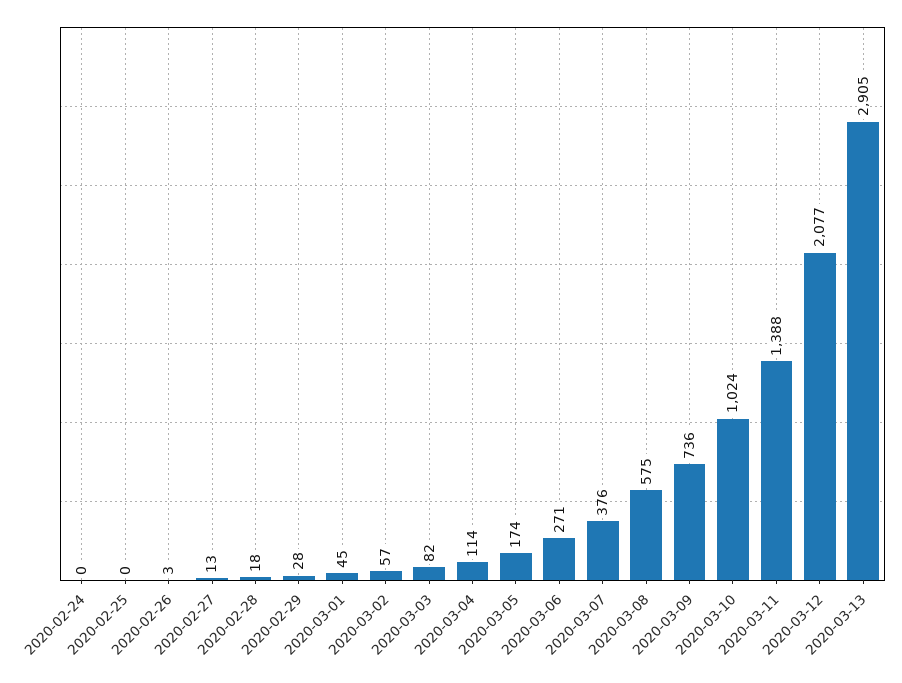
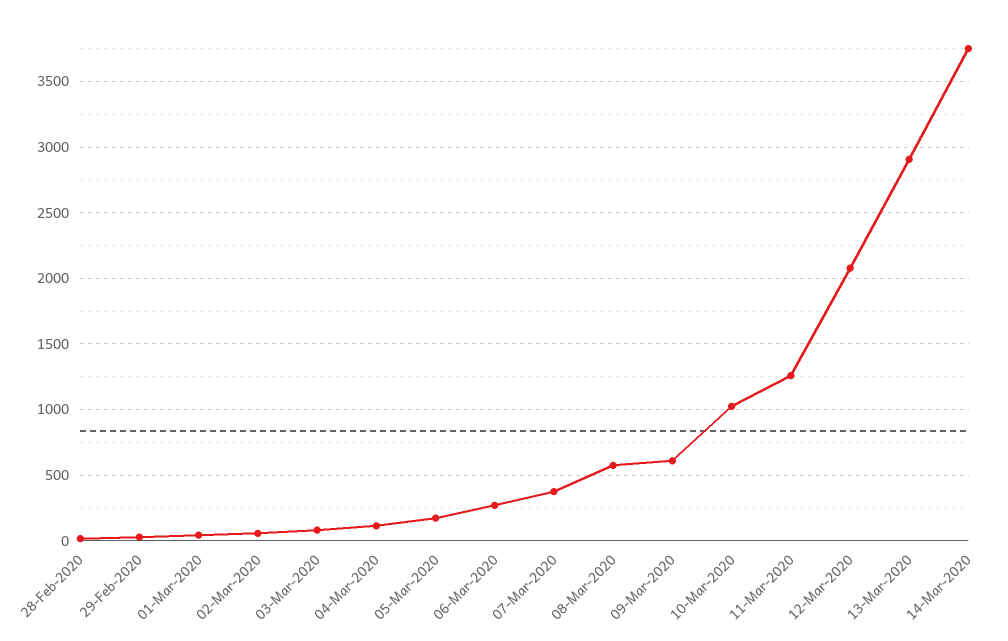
2020-02-24: 0 -> none
2020-02-25: 0 -> none
2020-02-26: 3 -> none
2020-02-27: 13 -> none
2020-03-09: 736 -> 600
2020-03-11: 1388 -> 1250
14-Mar-2020: none -> 3750

